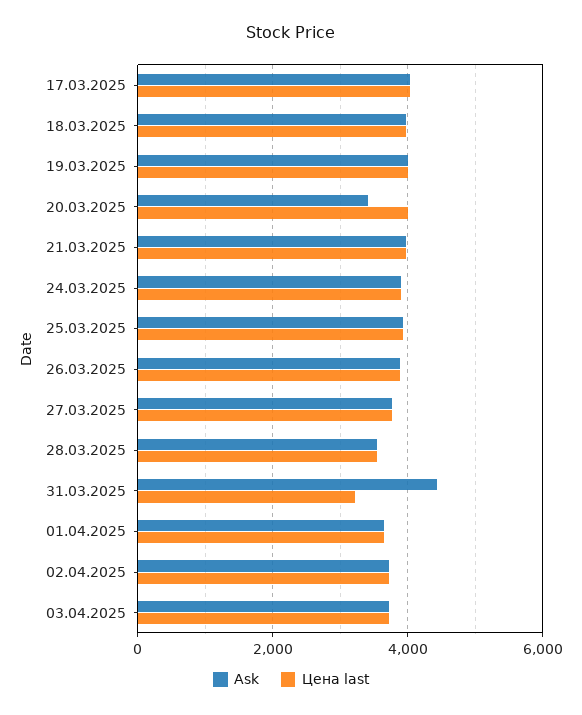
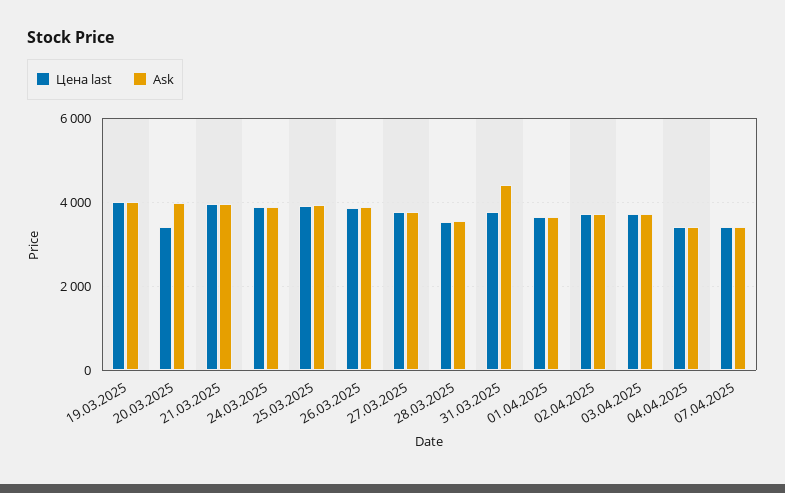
Ask, 17.03.2025: 4000 -> none
Цена last, 17.03.2025: 4000 -> none
Ask, 18.03.2025: 4000 -> none
Цена last, 18.03.2025: 4000 -> none
Ask, 20.03.2025: 3400 -> 4000
Цена last, 20.03.2025: 4000 -> 3400
Цена last, 31.03.2025: 3200 -> 3800
Цена last, 04.04.2025: none -> 3400
Ask, 04.04.2025: none -> 3400
Цена last, 07.04.2025: none -> 3400
Ask, 07.04.2025: none -> 3400

